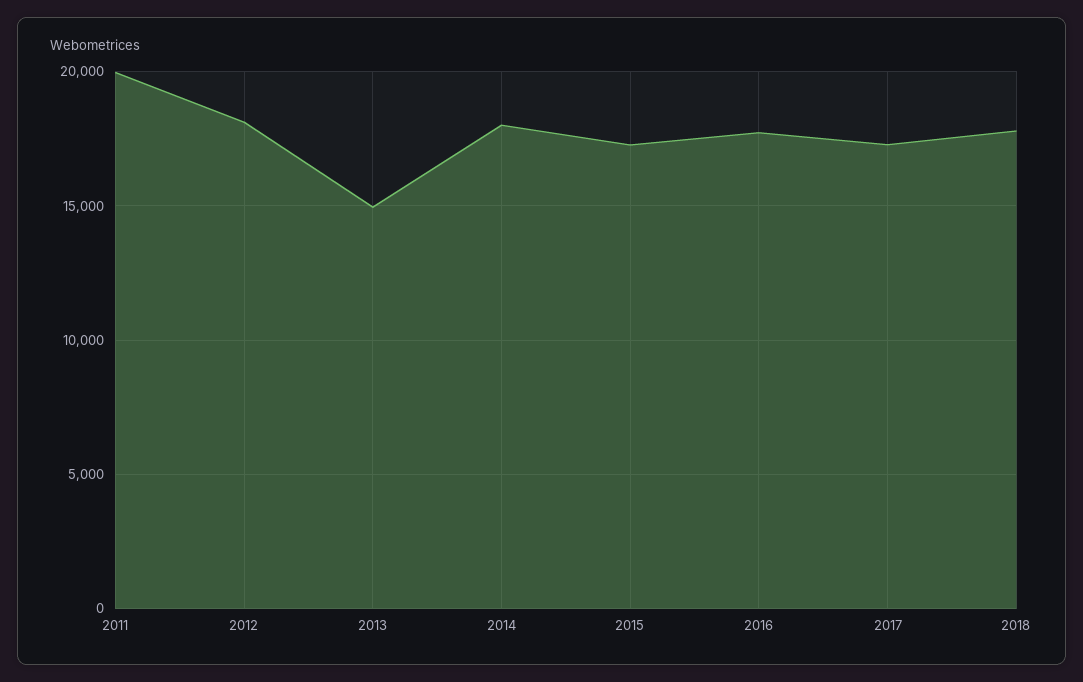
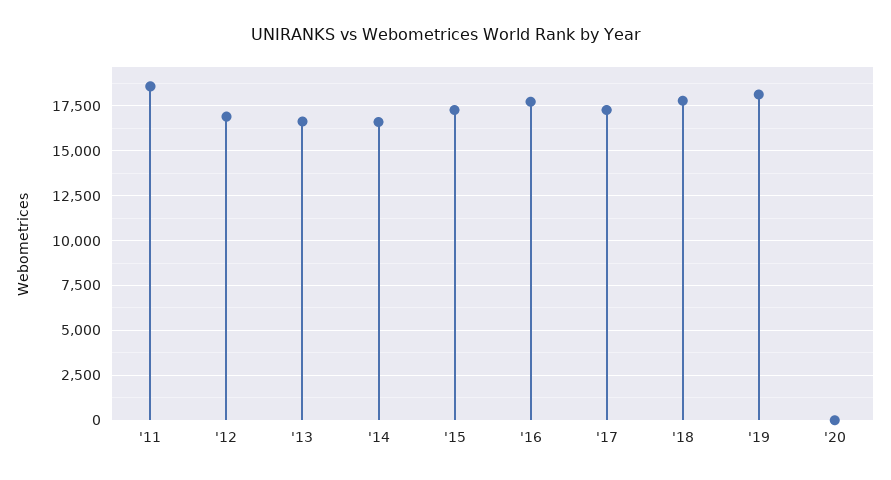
2011: 20000 -> 18500
2012: 18000 -> 17000
2013: 15000 -> 16500
2014: 18000 -> 16500
'19: none -> 18000
'20: none -> 0

